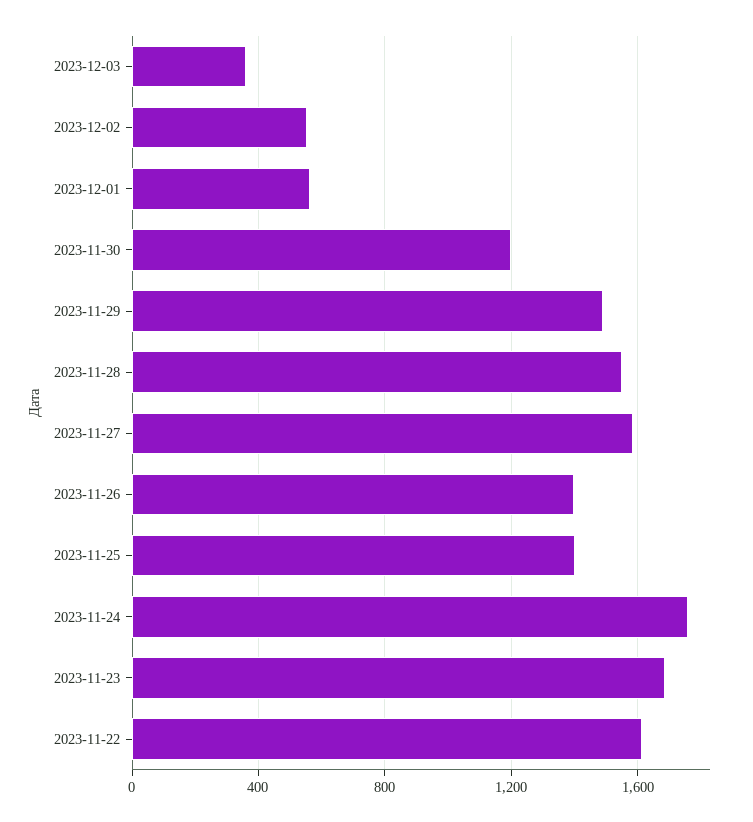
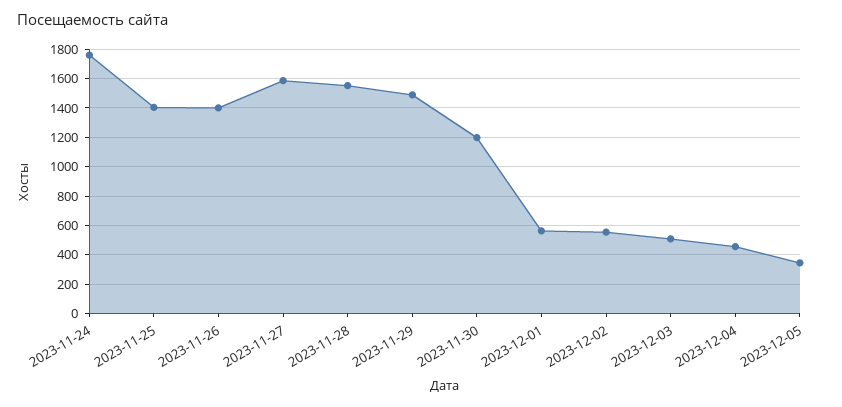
2023-12-03: 350 -> 500
2023-11-23: 1700 -> none
2023-11-22: 1600 -> none
2023-12-04: none -> 450
2023-12-05: none -> 350

